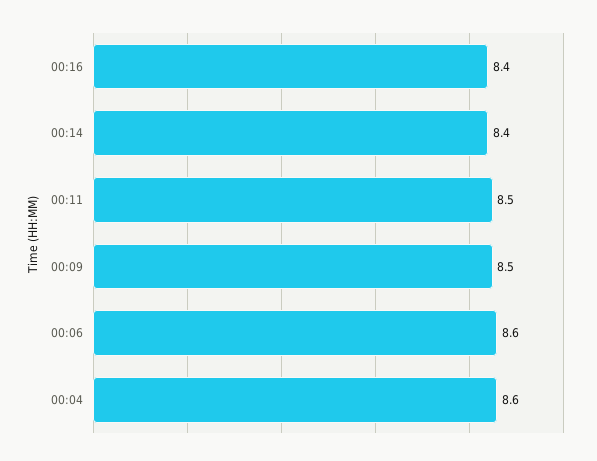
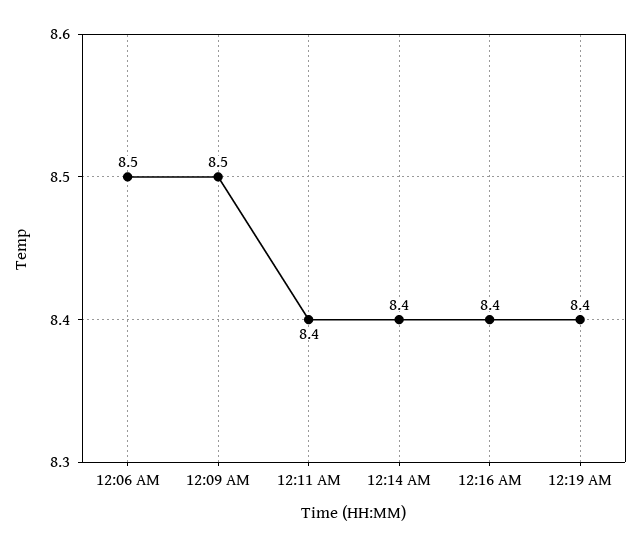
00:11: 8.5 -> 8.4
00:06: 8.6 -> 8.5
00:04: 8.6 -> none
12:19 AM: none -> 8.4

